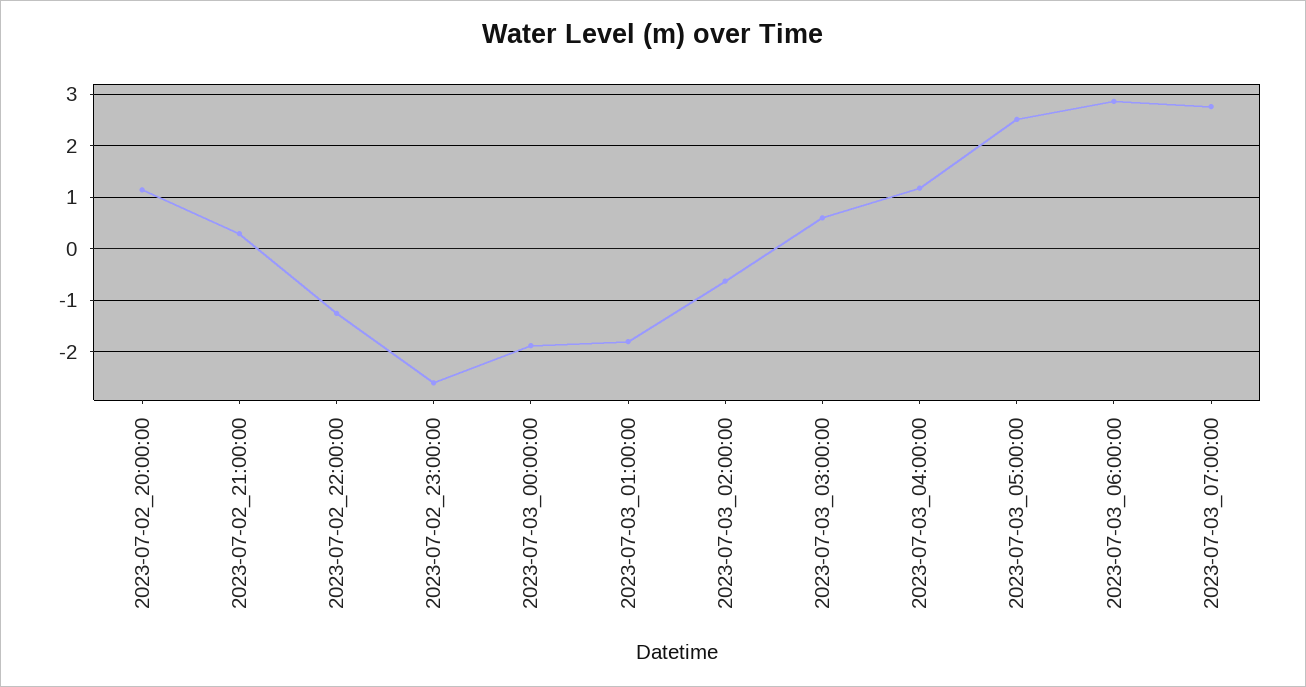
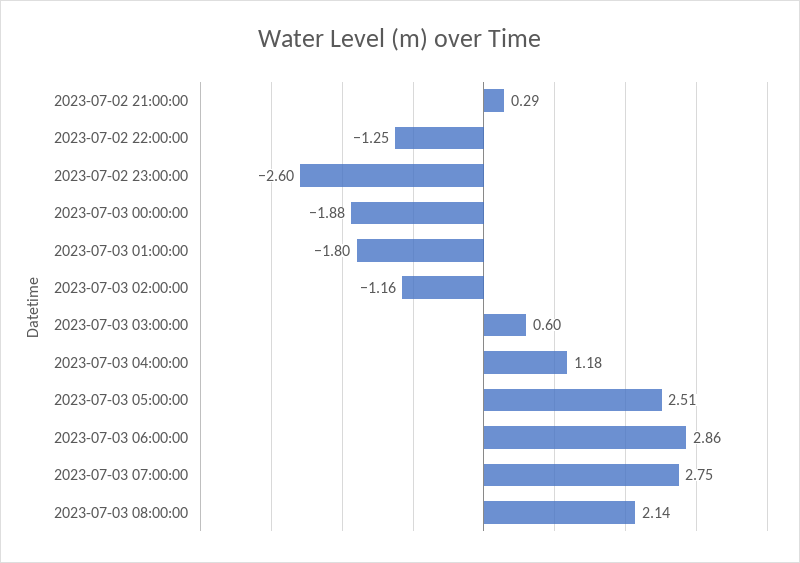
2023-07-02_20:00:00: 1.2 -> none
2023-07-03_02:00:00: -0.6 -> -1.16
2023-07-03 08:00:00: none -> 2.14

